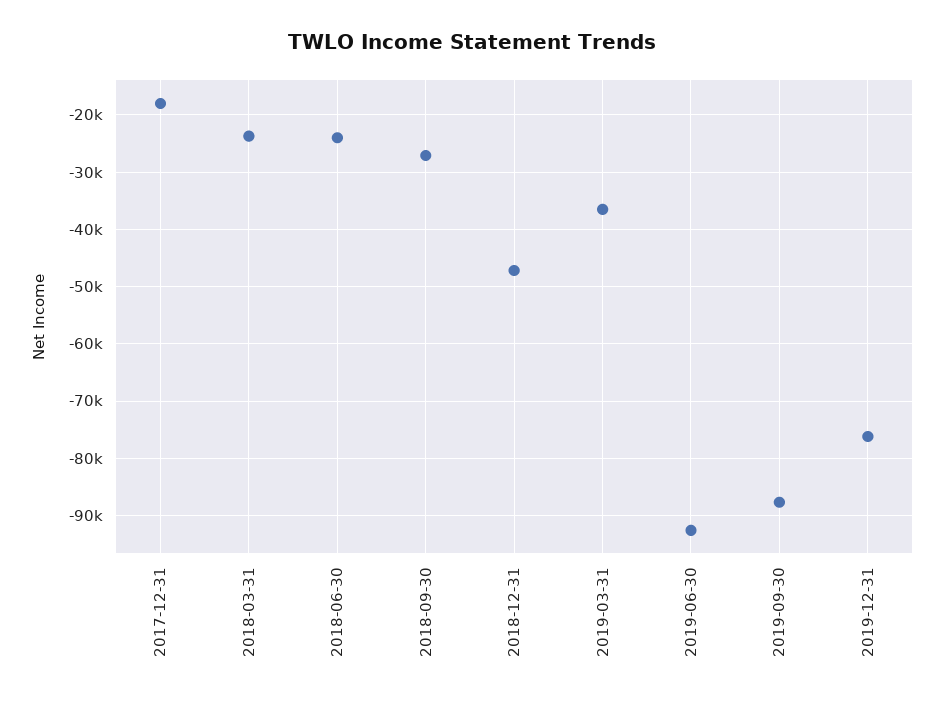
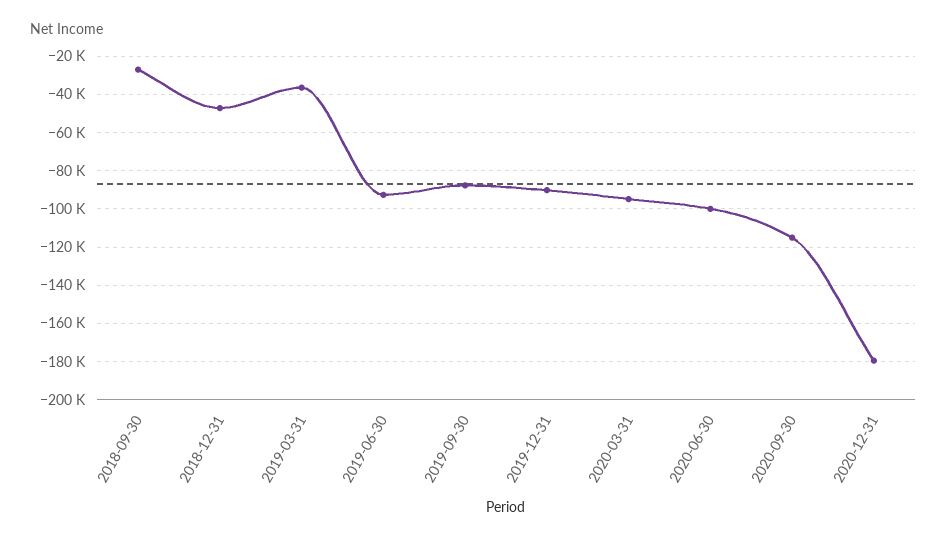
2017-12-31: -18000 -> none
2018-03-31: -24000 -> none
2018-06-30: -24000 -> none
2019-12-31: -76000 -> -90000
2020-03-31: none -> -95000
2020-06-30: none -> -100000
2020-09-30: none -> -115000
2020-12-31: none -> -180000

